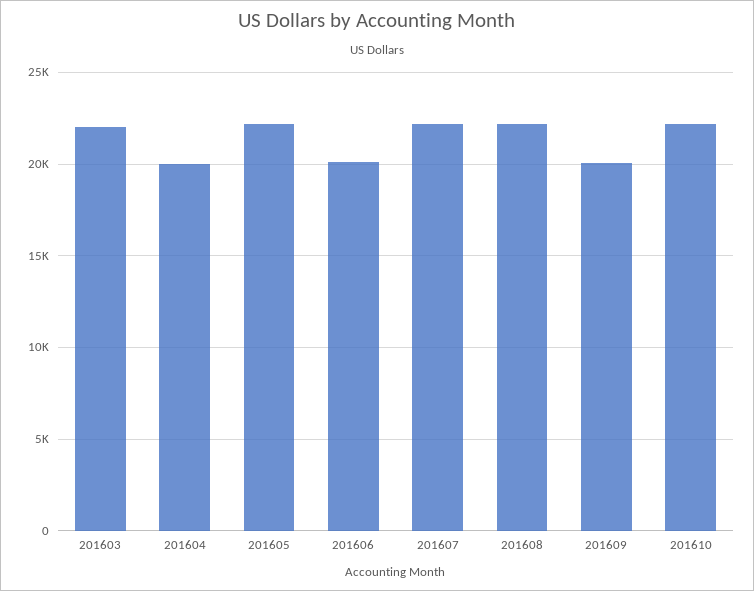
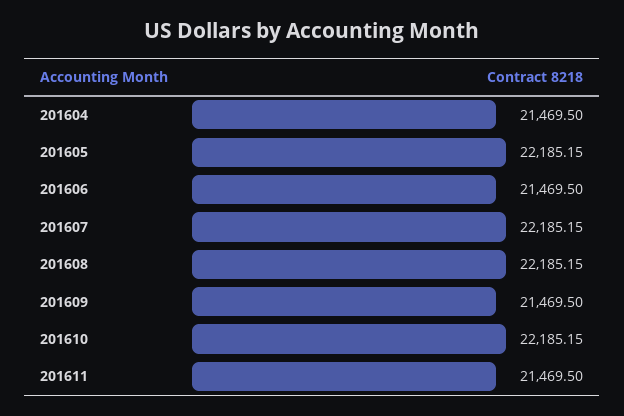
201603: 22000 -> none
201604: 20000 -> 21469.5
201606: 20000 -> 21469.5
201609: 20000 -> 21469.5
201611: none -> 21469.5

